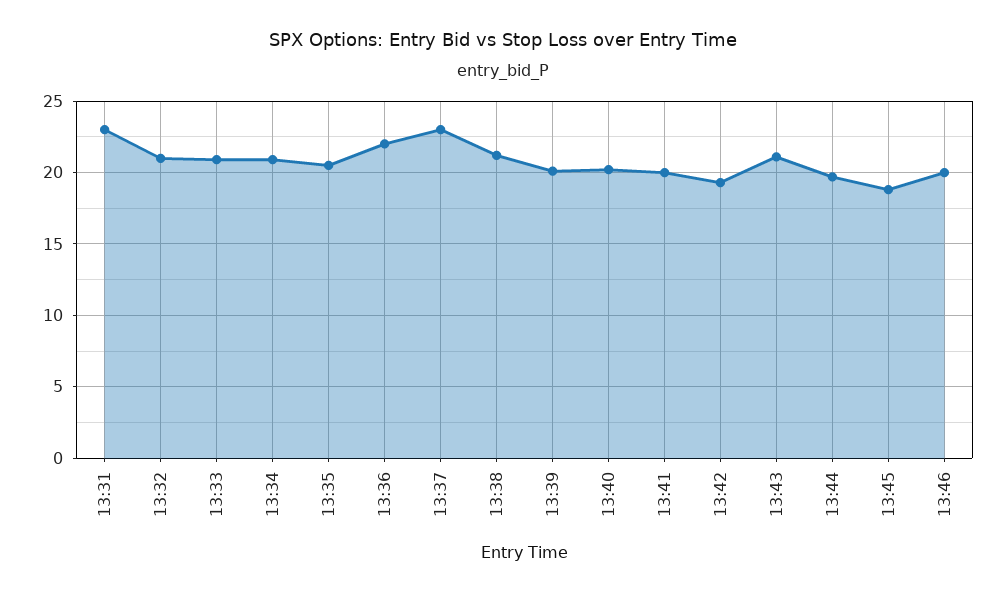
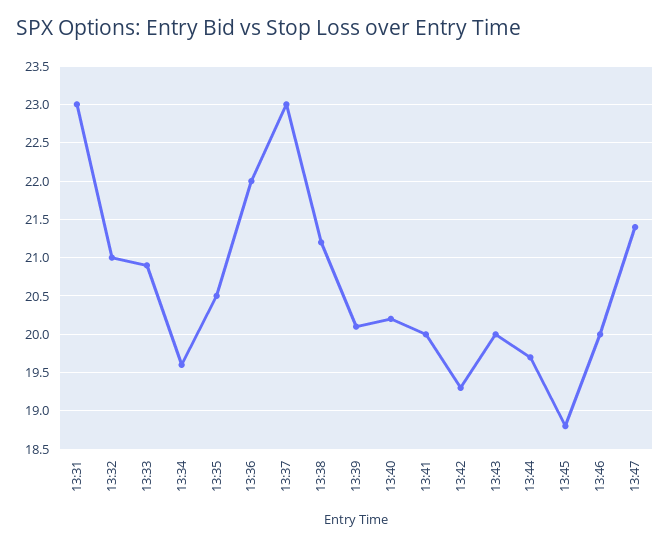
13:34: 21 -> 19.6
13:43: 21 -> 20
13:47: none -> 21.4

